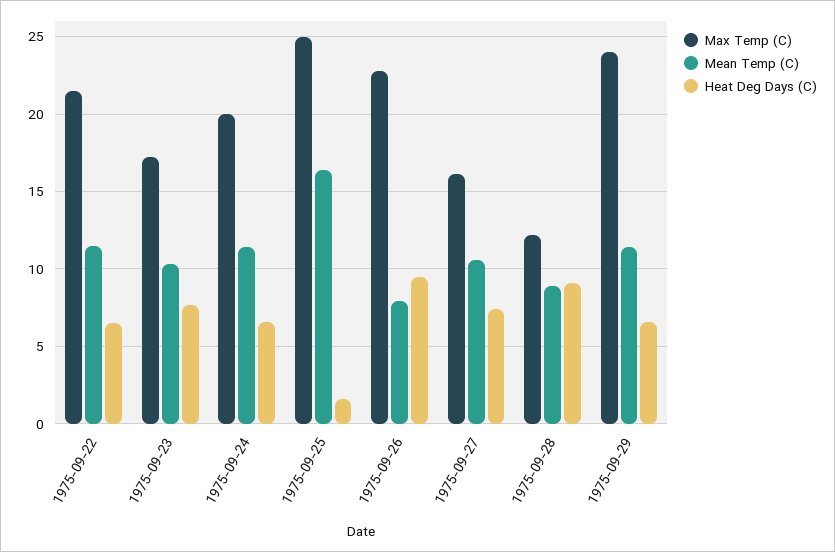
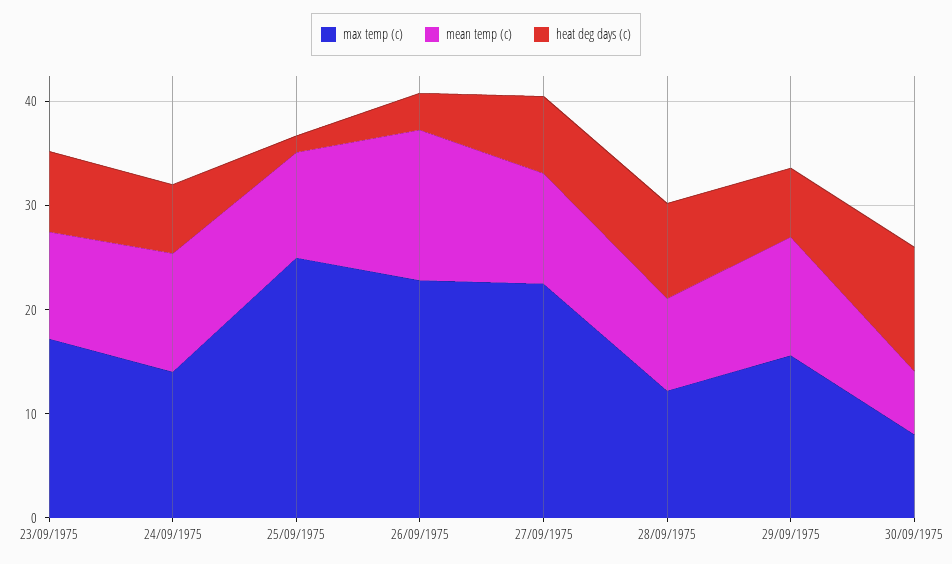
Max Temp (C), 1975-09-22: 21.5 -> none
Mean Temp (C), 1975-09-22: 11.5 -> none
Heat Deg Days (C), 1975-09-22: 6.5 -> none
Max Temp (C), 1975-09-24: 20 -> 14
Mean Temp (C), 1975-09-25: 16.5 -> 10
Mean Temp (C), 1975-09-26: 8 -> 14
Heat Deg Days (C), 1975-09-26: 9.5 -> 4
Max Temp (C), 1975-09-27: 16 -> 22
Max Temp (C), 1975-09-29: 24 -> 16
Max Temp (C), 30/09/1975: none -> 8
Mean Temp (C), 30/09/1975: none -> 6
Heat Deg Days (C), 30/09/1975: none -> 12

